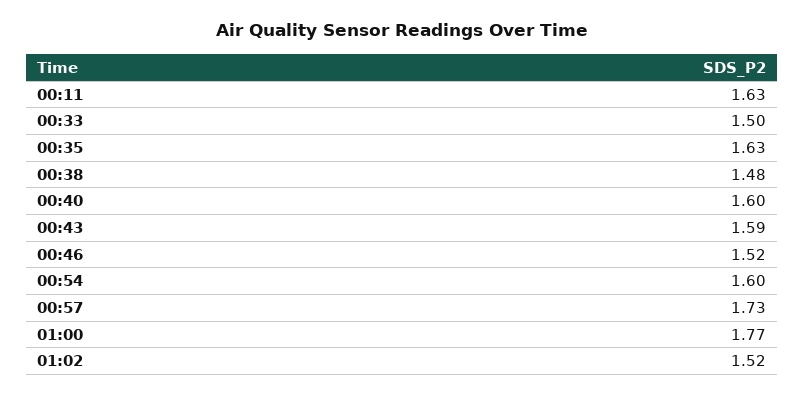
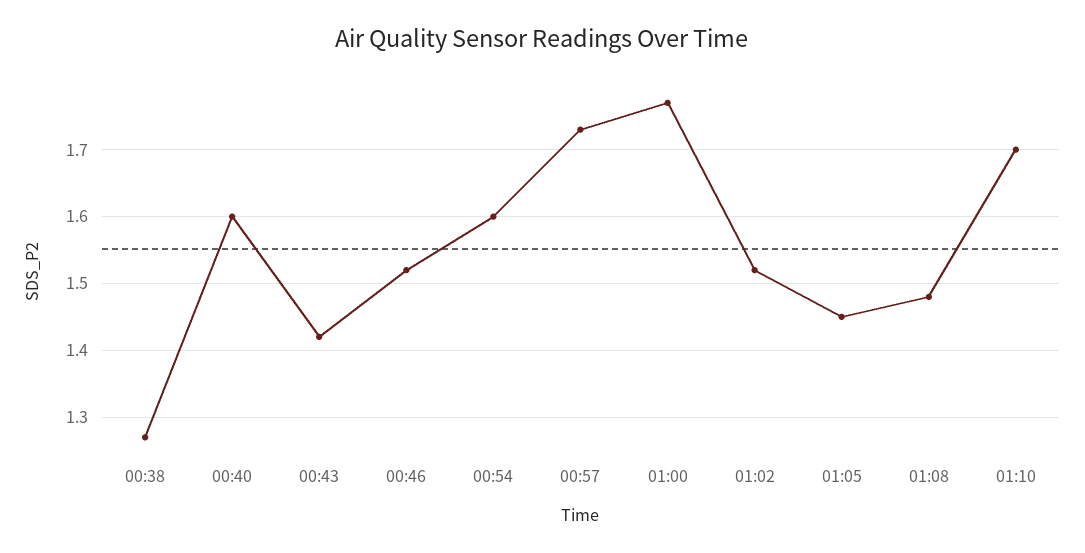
00:11: 1.63 -> none
00:33: 1.5 -> none
00:35: 1.63 -> none
00:38: 1.48 -> 1.27
00:43: 1.59 -> 1.42
01:05: none -> 1.45
01:08: none -> 1.48
01:10: none -> 1.7

